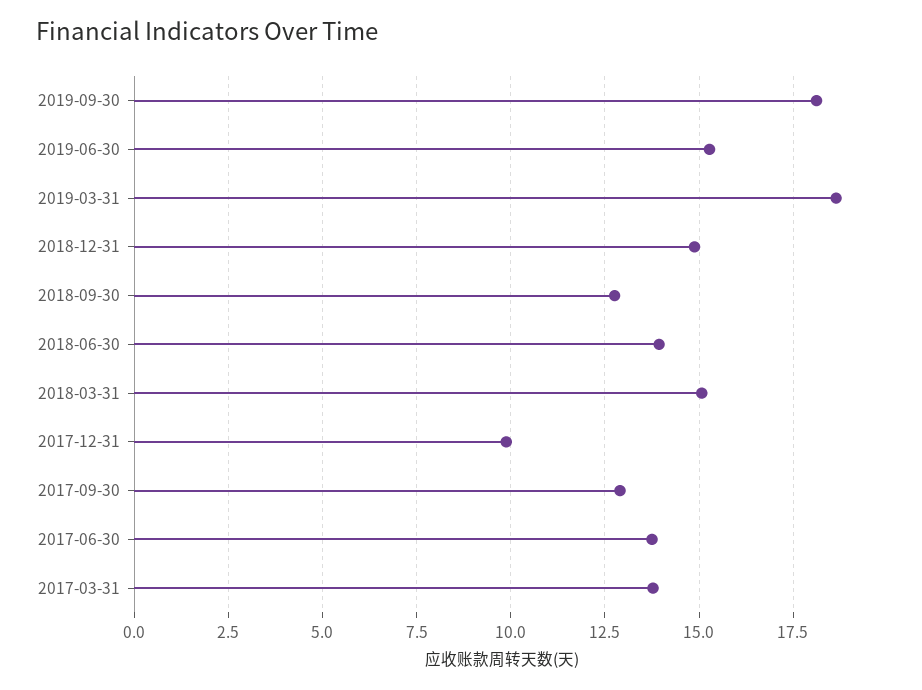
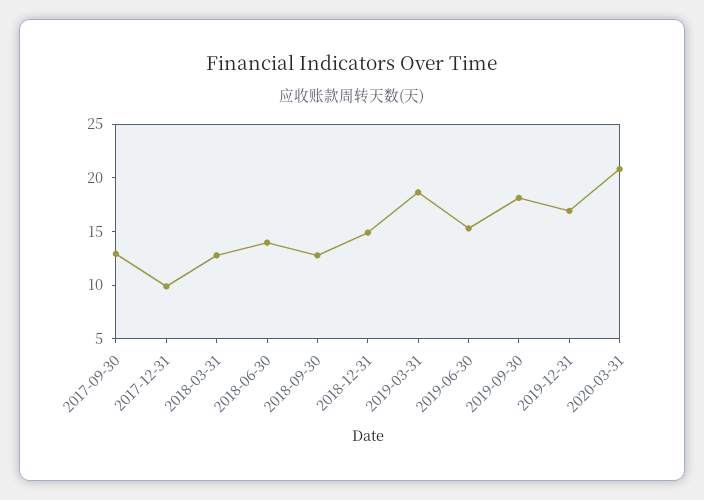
2018-03-31: 15 -> 13
2017-06-30: 13.75 -> none
2017-03-31: 13.75 -> none
2019-12-31: none -> 17
2020-03-31: none -> 21

